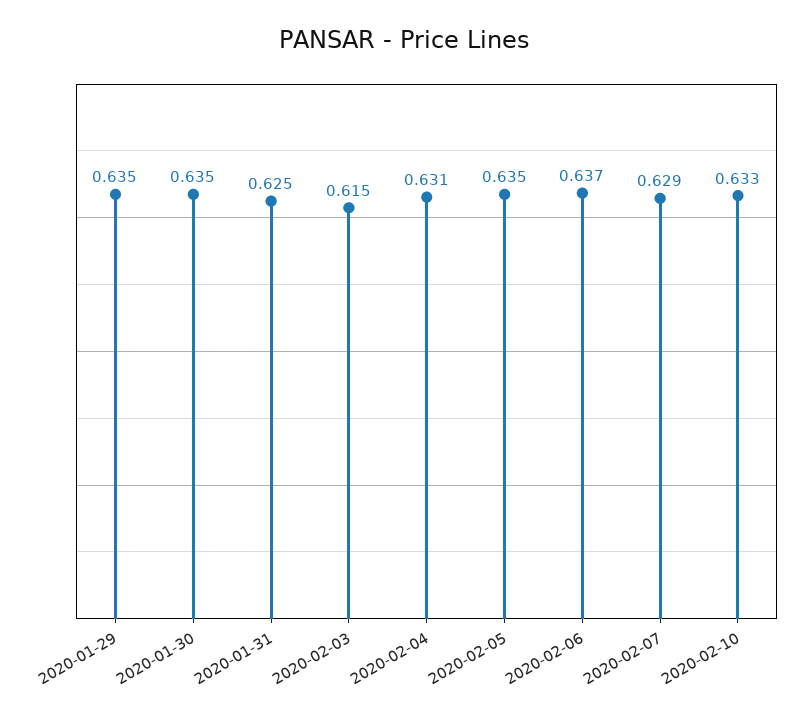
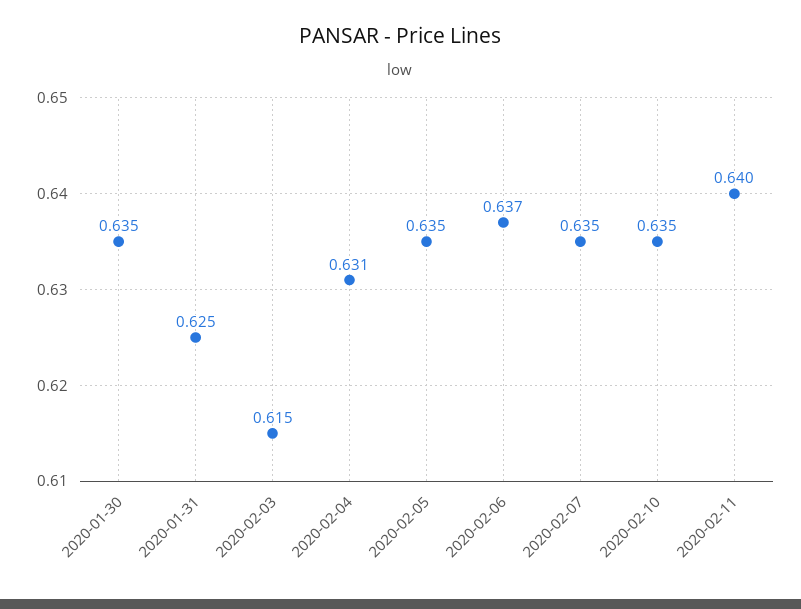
2020-01-29: 0.635 -> none
2020-02-07: 0.629 -> 0.635
2020-02-10: 0.633 -> 0.635
2020-02-11: none -> 0.64

